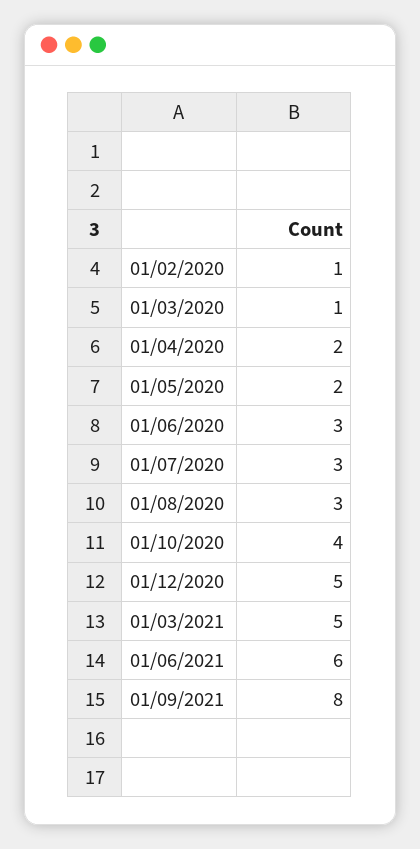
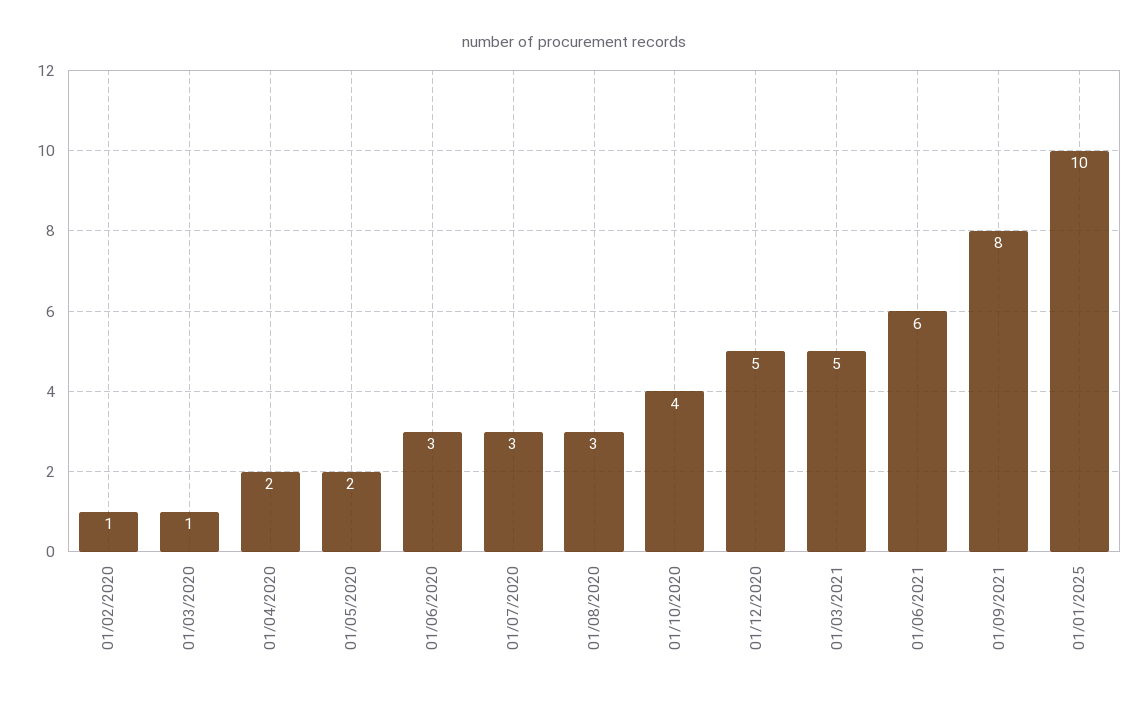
01/01/2025: none -> 10

